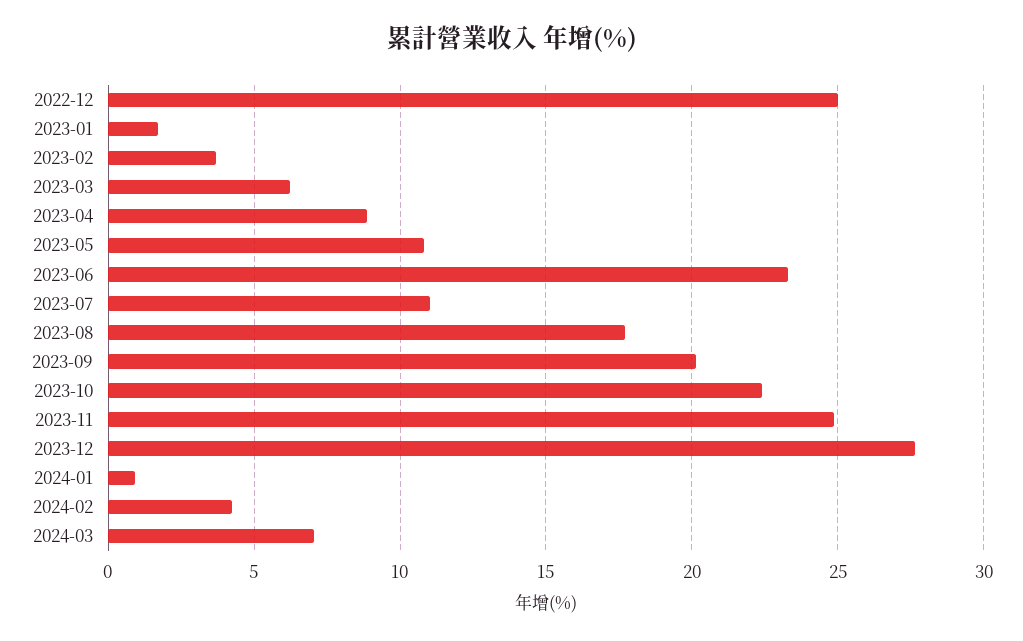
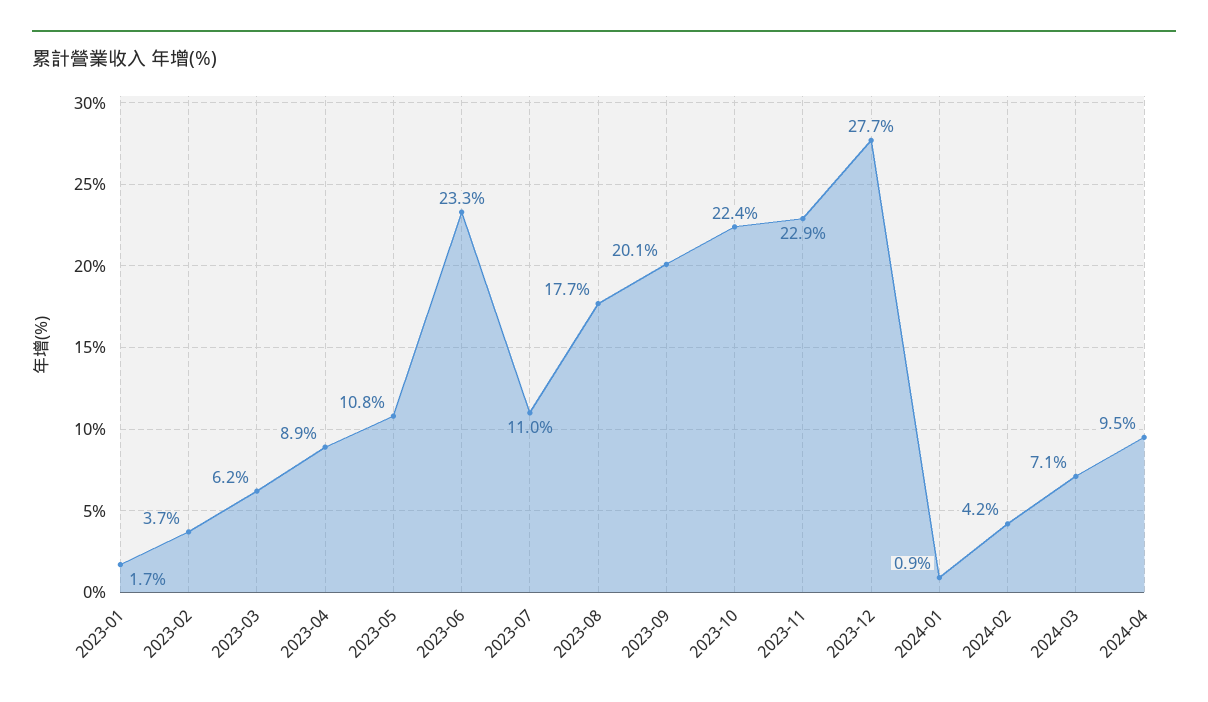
2022-12: 25 -> none
2023-11: 25 -> 22.9
2024-04: none -> 9.5

